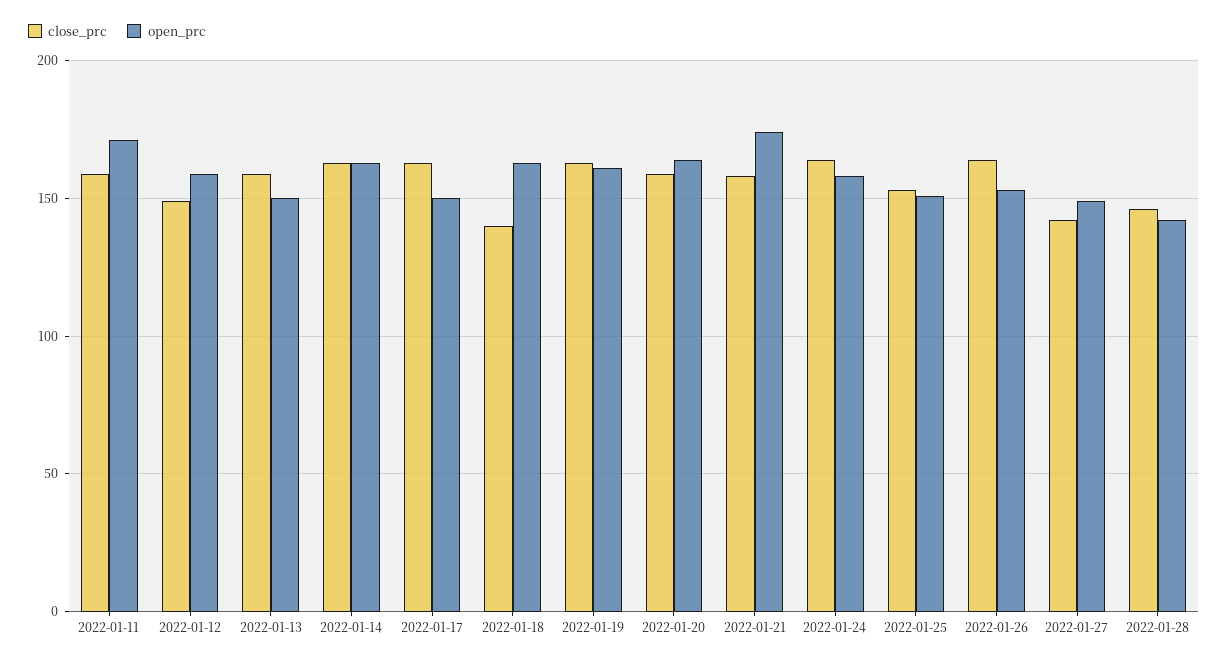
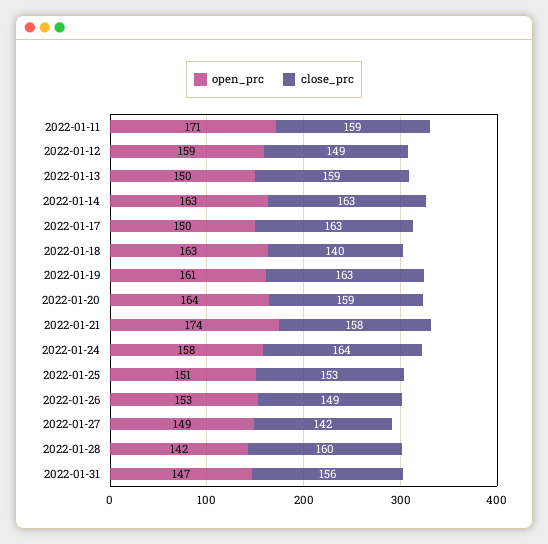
close_prc, 2022-01-26: 165 -> 149
close_prc, 2022-01-28: 145 -> 160
open_prc, 2022-01-31: none -> 147
close_prc, 2022-01-31: none -> 156

